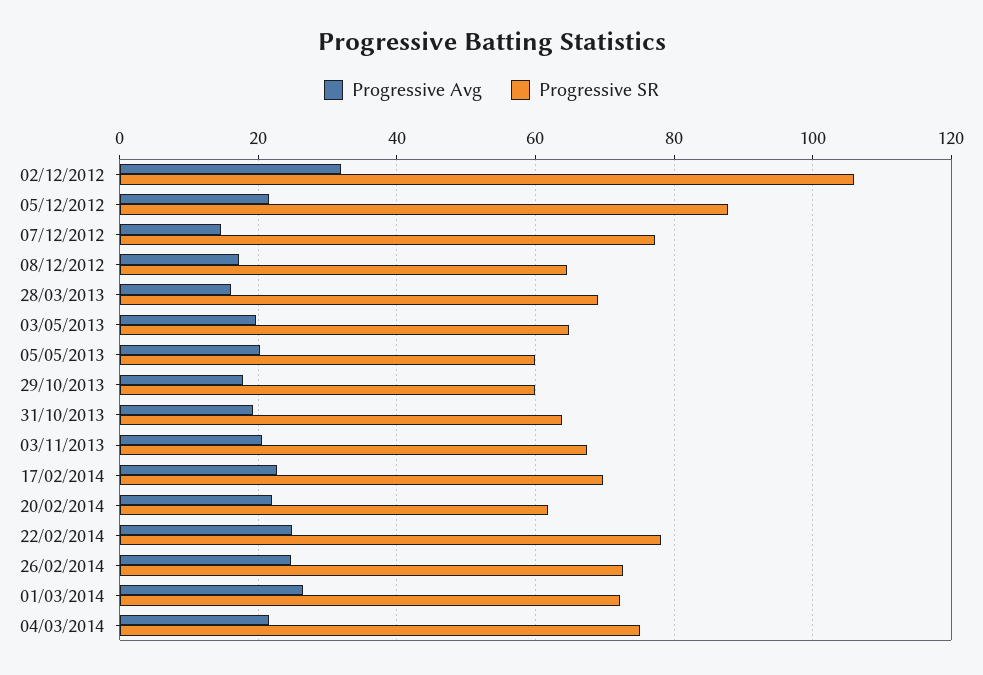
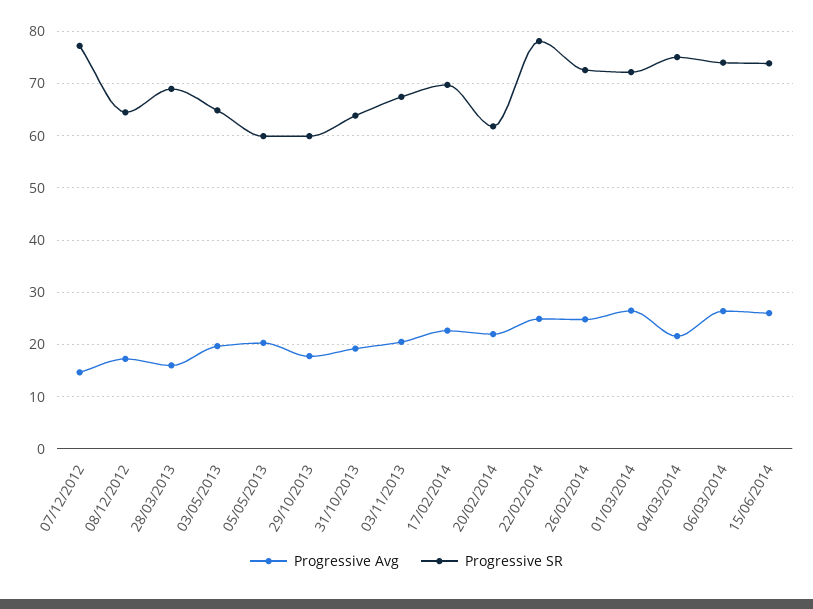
Progressive Avg, 02/12/2012: 32 -> none
Progressive SR, 02/12/2012: 106 -> none
Progressive Avg, 05/12/2012: 22 -> none
Progressive SR, 05/12/2012: 88 -> none
Progressive Avg, 06/03/2014: none -> 26
Progressive SR, 06/03/2014: none -> 74
Progressive Avg, 15/06/2014: none -> 26
Progressive SR, 15/06/2014: none -> 74

